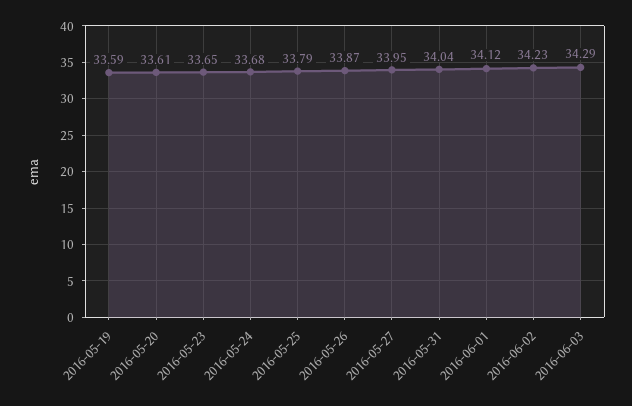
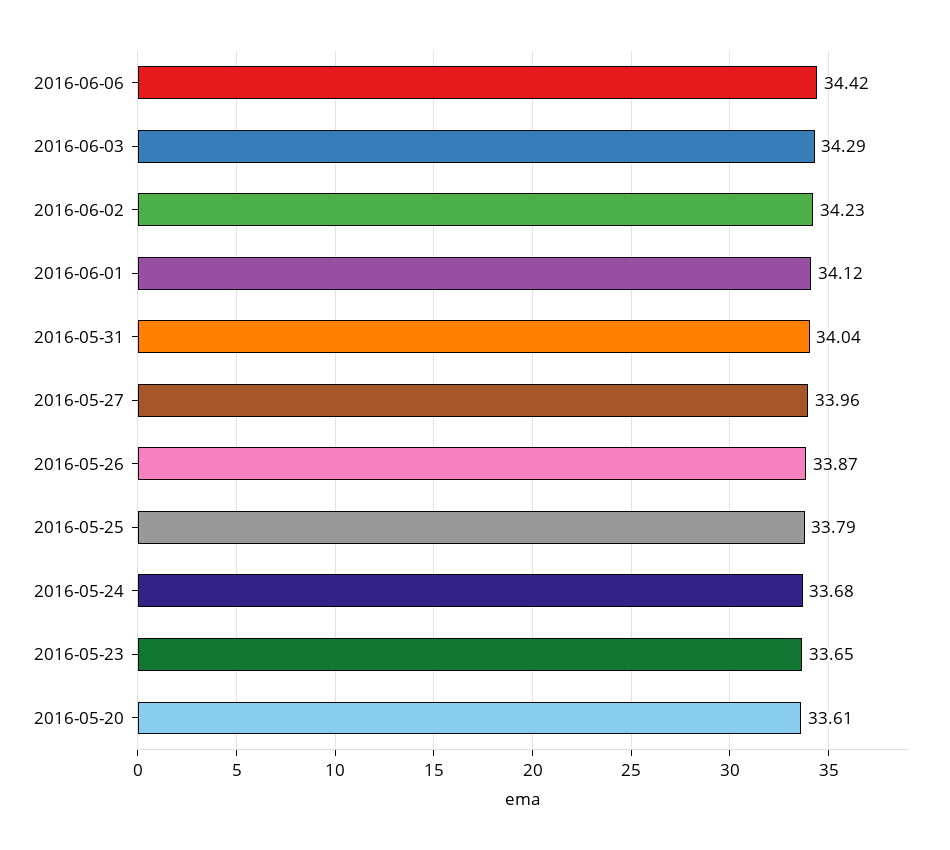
2016-05-19: 33.59 -> none
2016-05-27: 33.95 -> 33.96
2016-06-06: none -> 34.42

